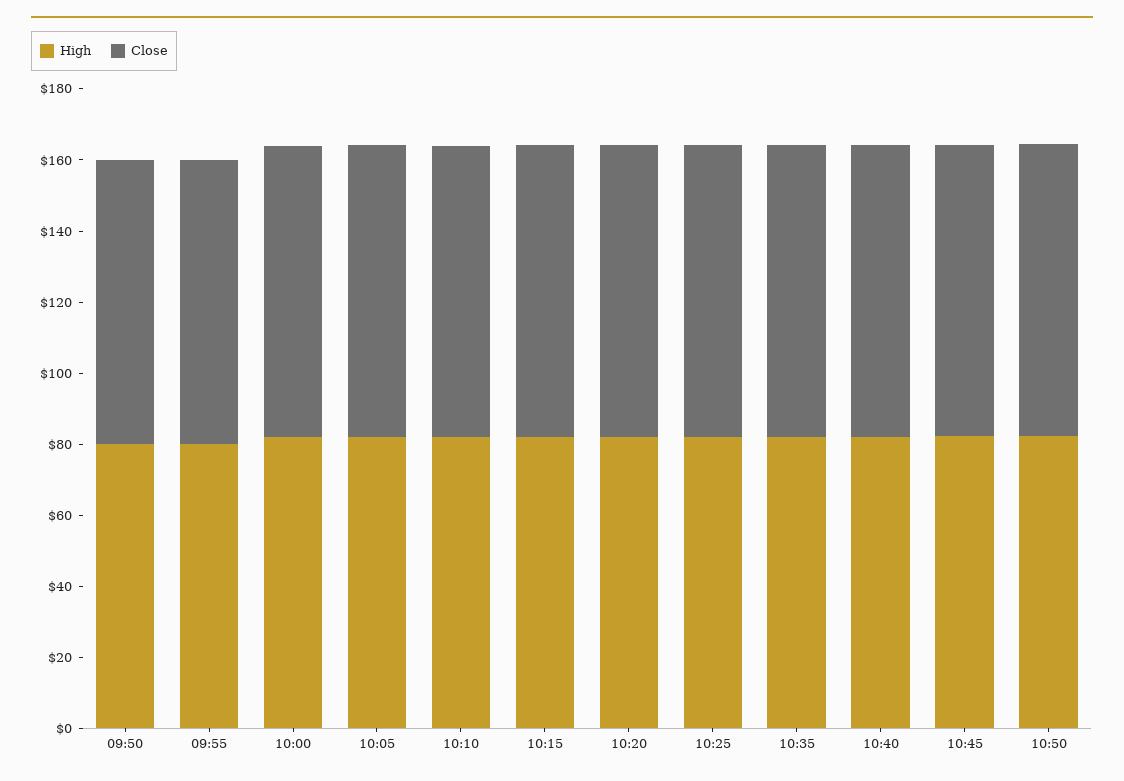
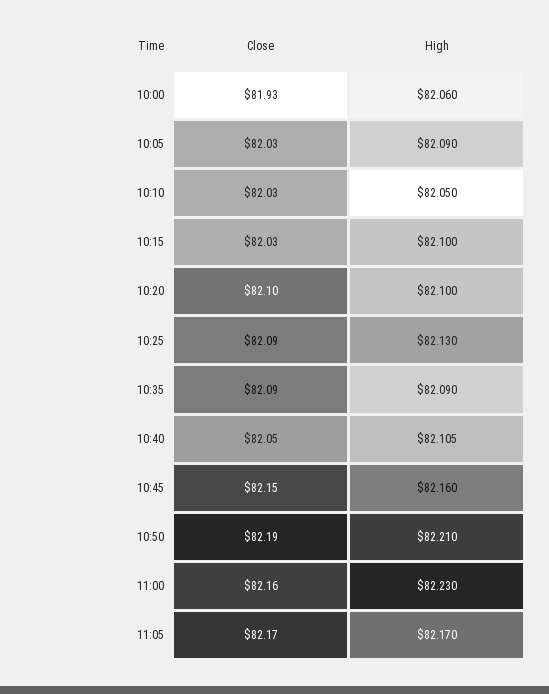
High, 09:50: 80 -> none
Close, 09:50: 80 -> none
High, 09:55: 80 -> none
Close, 09:55: 80 -> none
Close, 11:00: none -> 82.16
High, 11:00: none -> 82.23
Close, 11:05: none -> 82.17
High, 11:05: none -> 82.17

